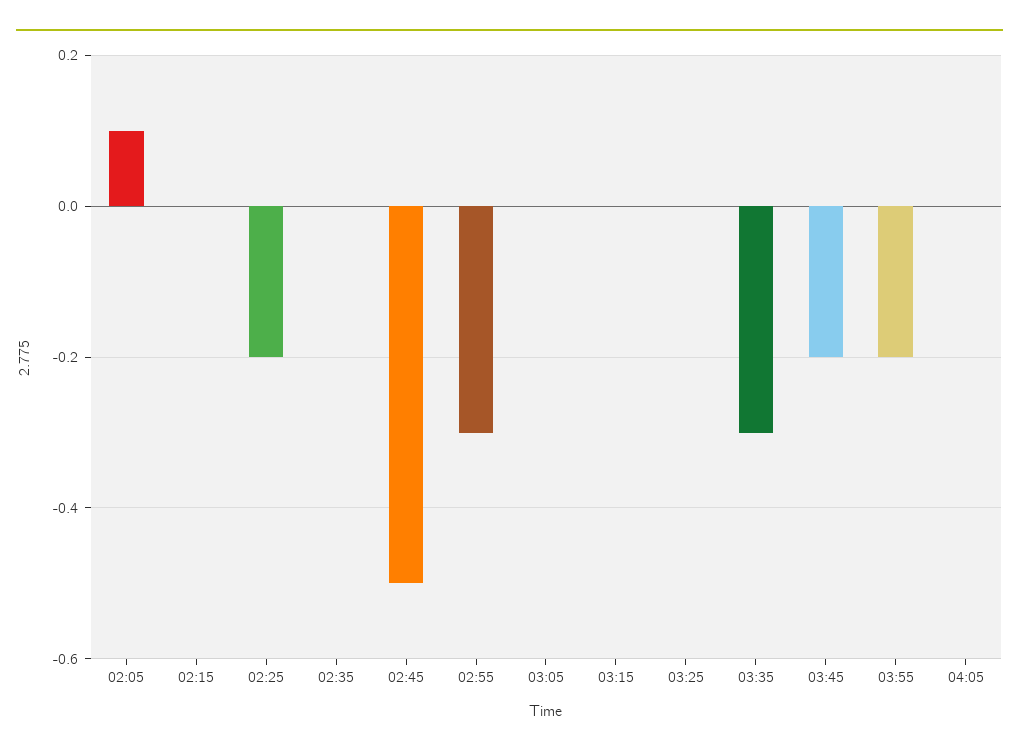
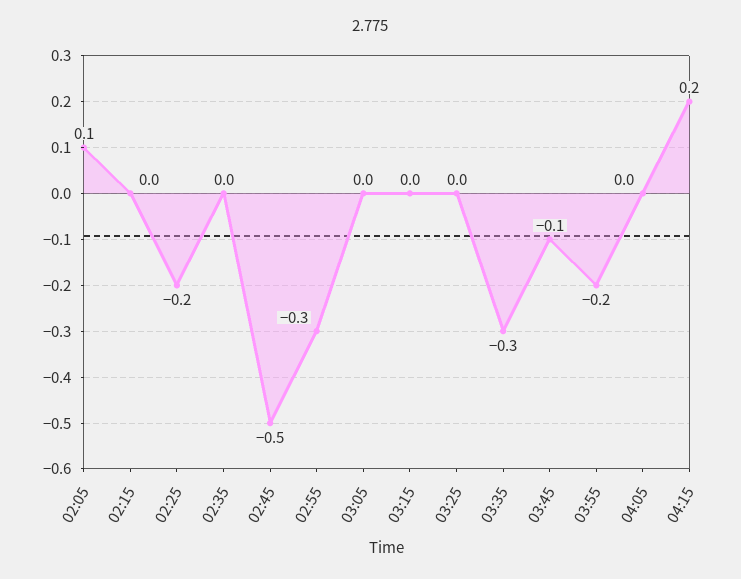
03:45: -0.2 -> -0.1
04:15: none -> 0.2

